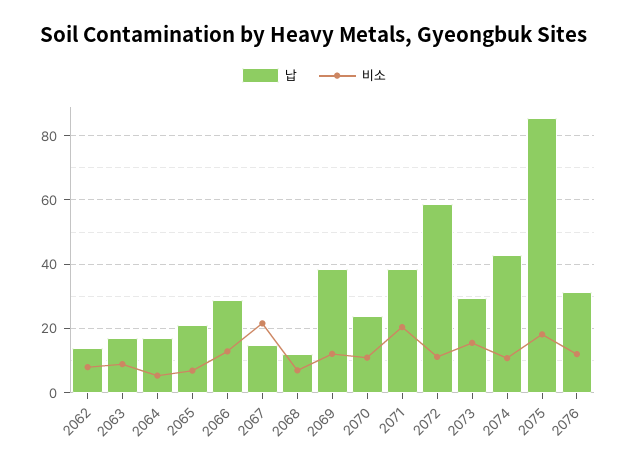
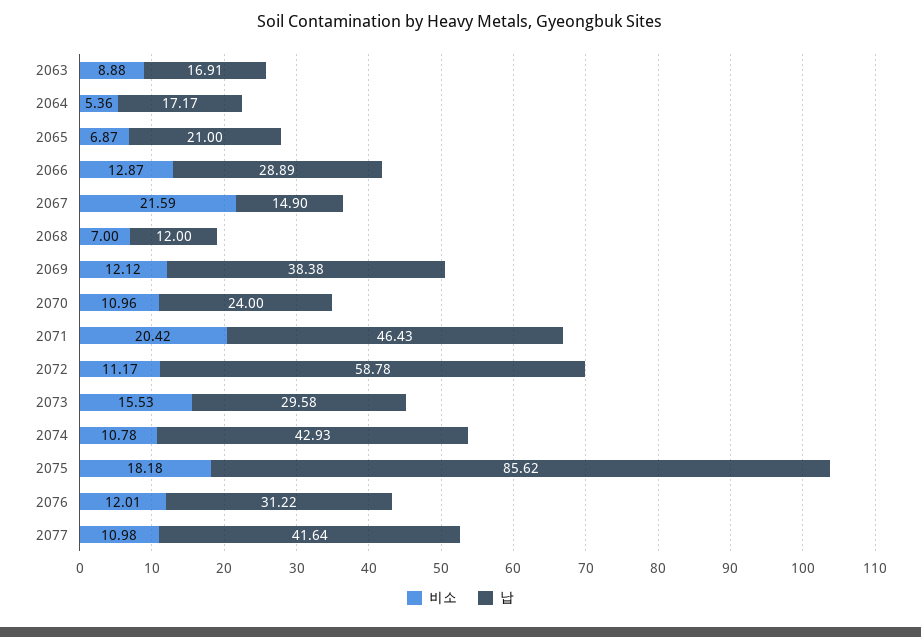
납, 2062: 14 -> none
비소, 2062: 8 -> none
납, 2071: 38 -> 46.43
비소, 2077: none -> 10.98
납, 2077: none -> 41.64

